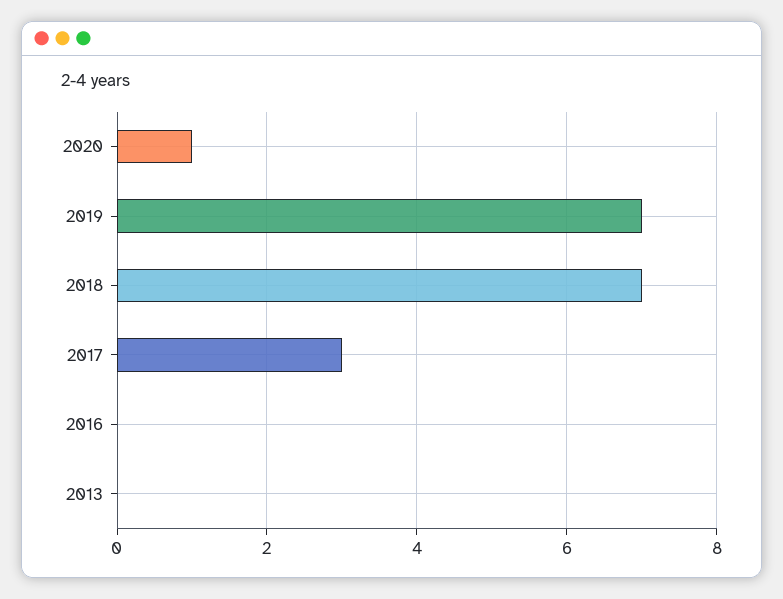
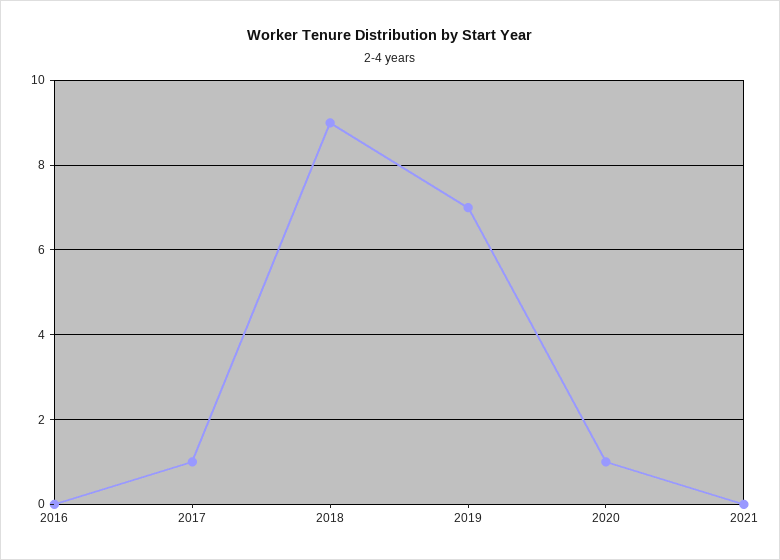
2018: 7 -> 9
2017: 3 -> 1
2013: 0 -> none
2021: none -> 0

